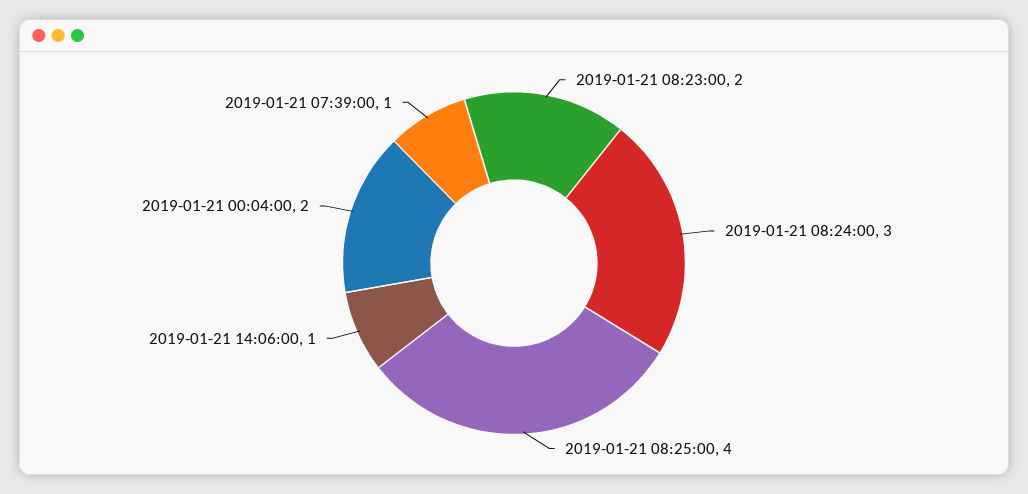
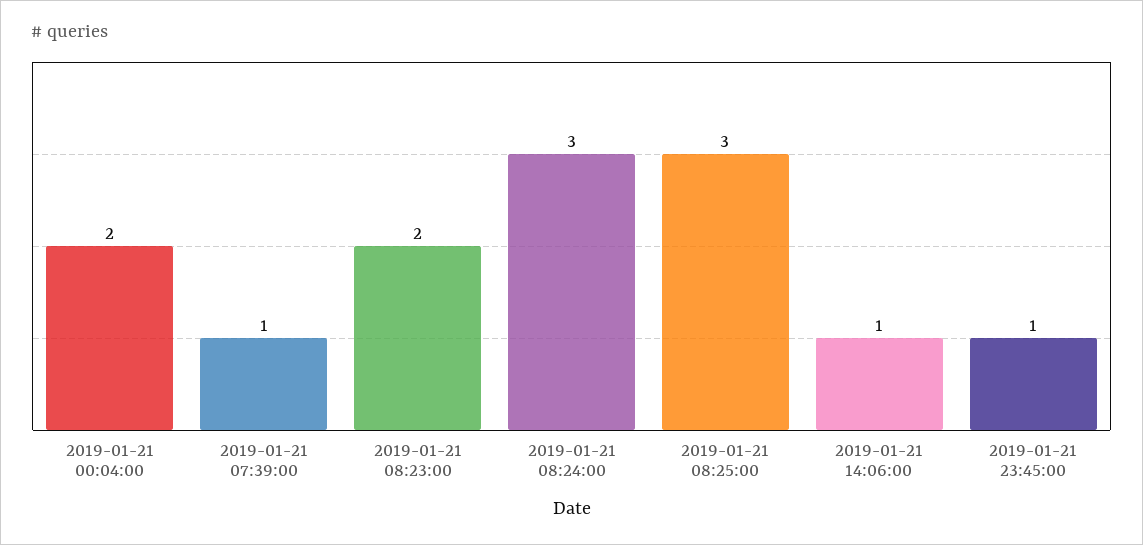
2019-01-21 08:25:00: 4 -> 3
2019-01-21 23:45:00: none -> 1

